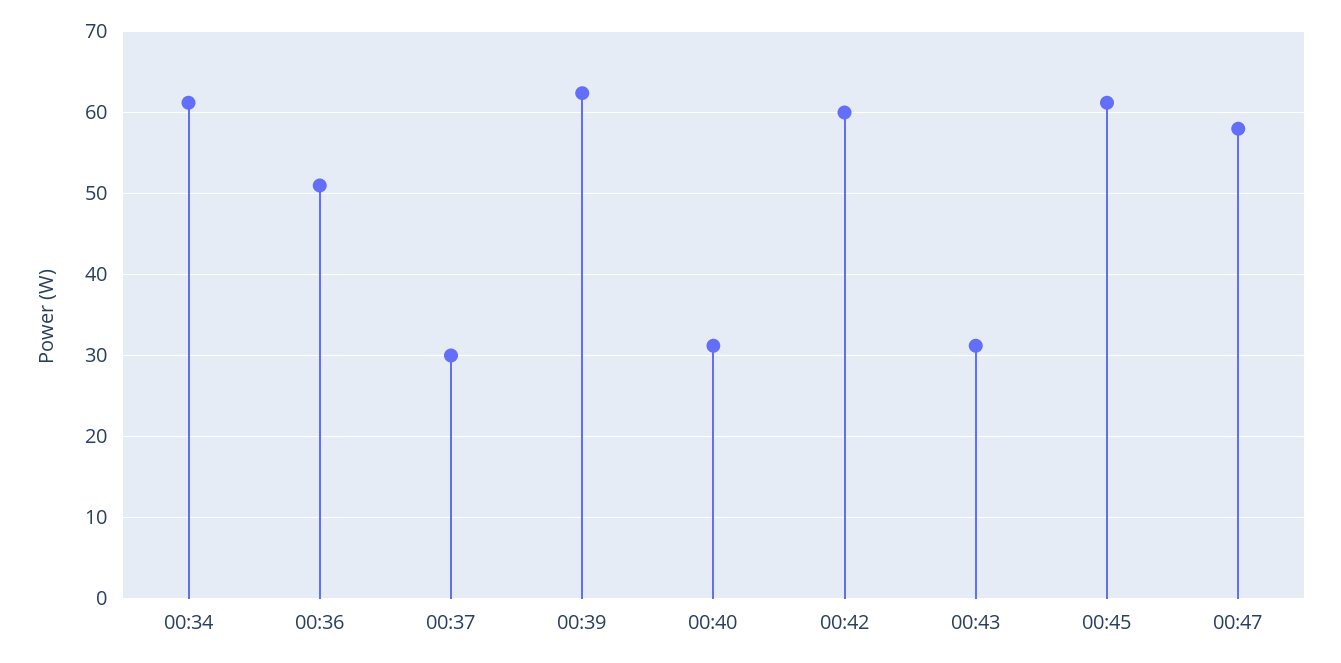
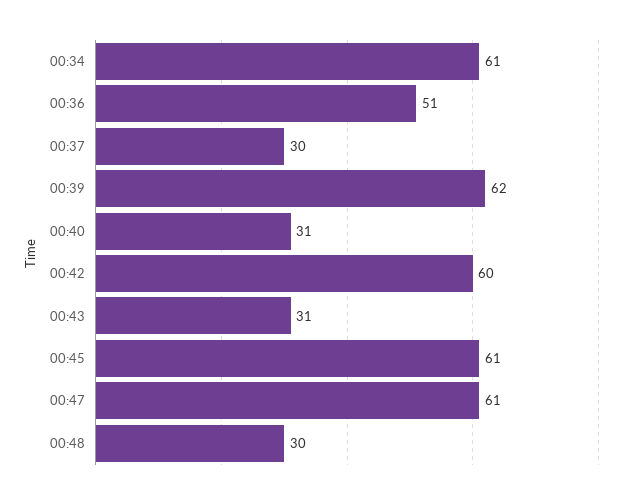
00:47: 58 -> 61
00:48: none -> 30

